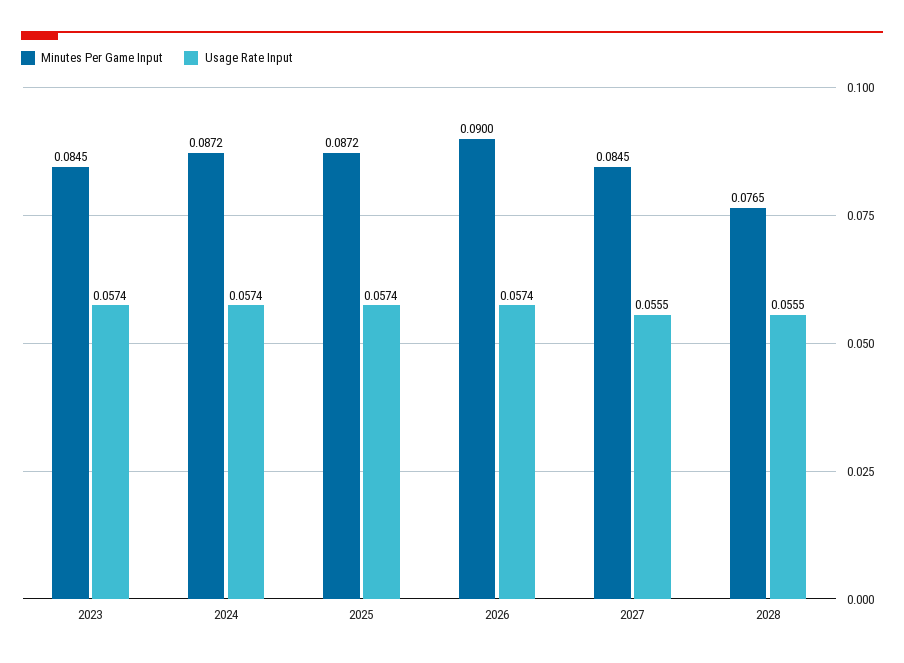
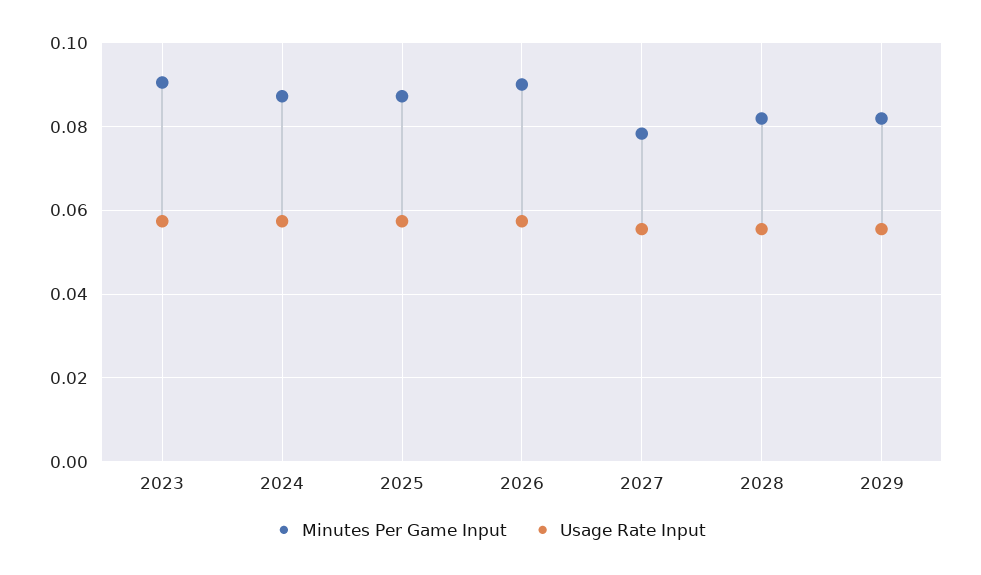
Minutes Per Game Input, 2023: 0.0845 -> 0.09
Minutes Per Game Input, 2027: 0.0845 -> 0.078
Minutes Per Game Input, 2028: 0.0765 -> 0.082
Minutes Per Game Input, 2029: none -> 0.082
Usage Rate Input, 2029: none -> 0.056

